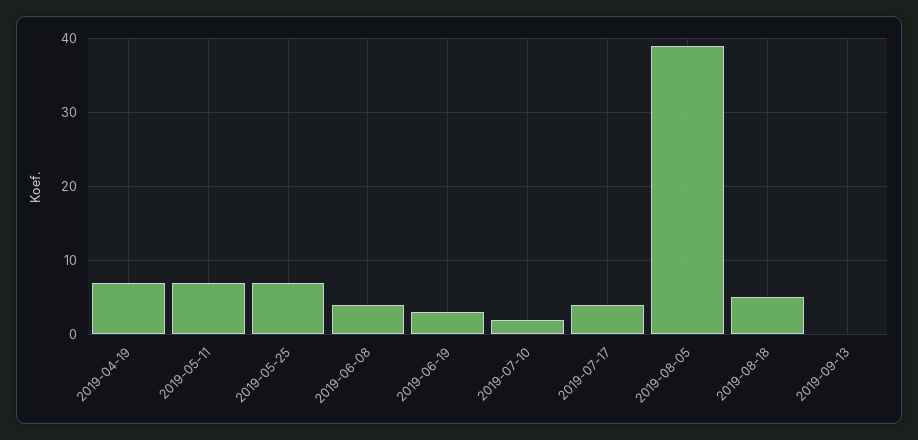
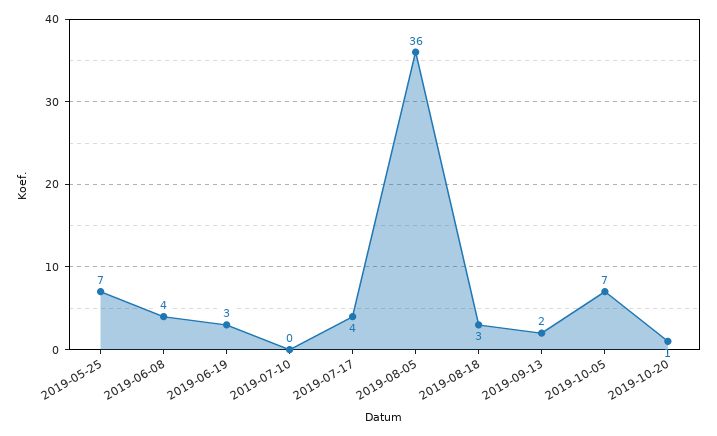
2019-04-19: 7 -> none
2019-05-11: 7 -> none
2019-07-10: 2 -> 0
2019-08-05: 39 -> 36
2019-08-18: 5 -> 3
2019-09-13: 0 -> 2
2019-10-05: none -> 7
2019-10-20: none -> 1

